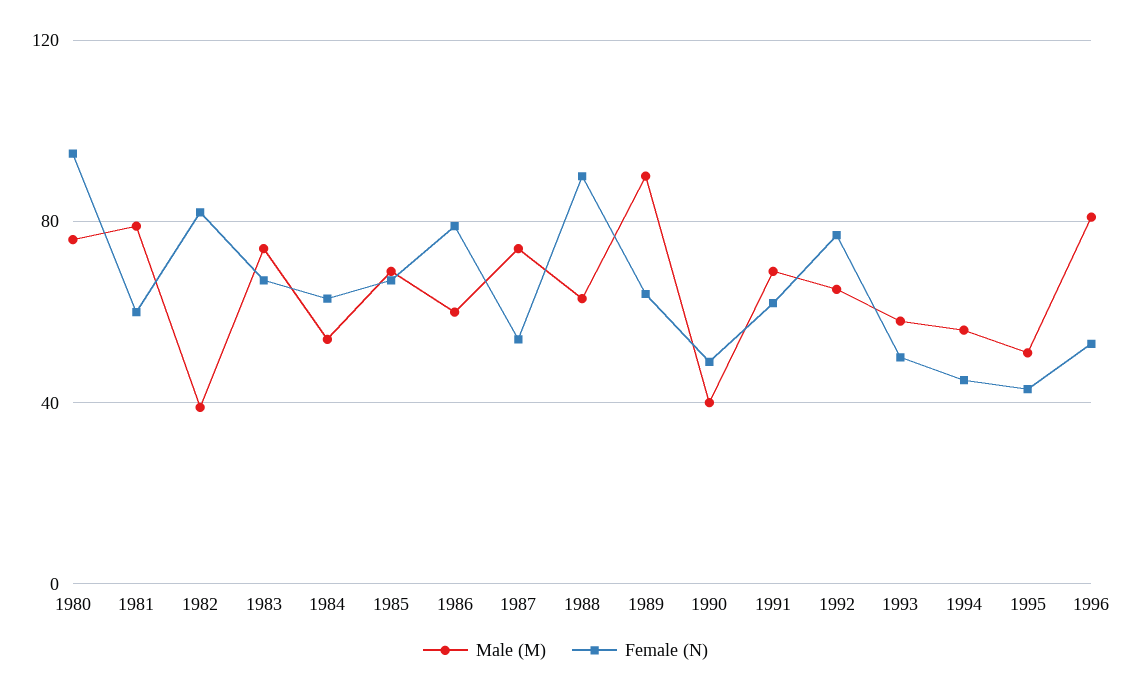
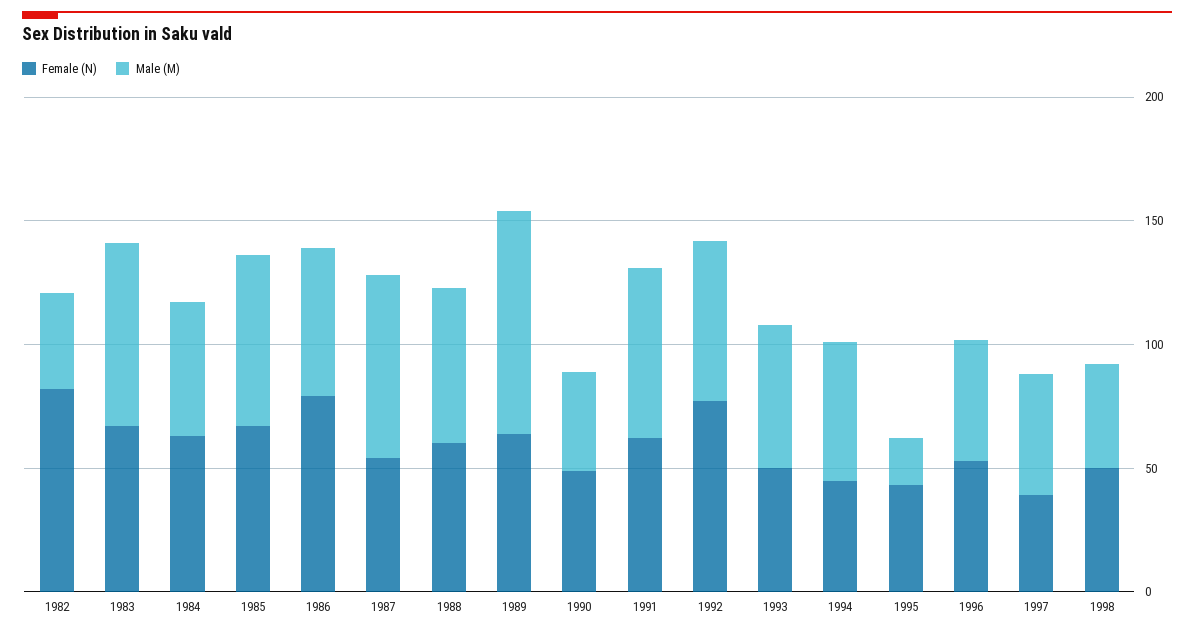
Male (M), 1980: 75 -> none
Female (N), 1980: 95 -> none
Male (M), 1981: 80 -> none
Female (N), 1981: 60 -> none
Female (N), 1988: 90 -> 60
Male (M), 1995: 50 -> 20
Male (M), 1996: 80 -> 50
Female (N), 1997: none -> 40
Male (M), 1997: none -> 50
Female (N), 1998: none -> 50
Male (M), 1998: none -> 40

